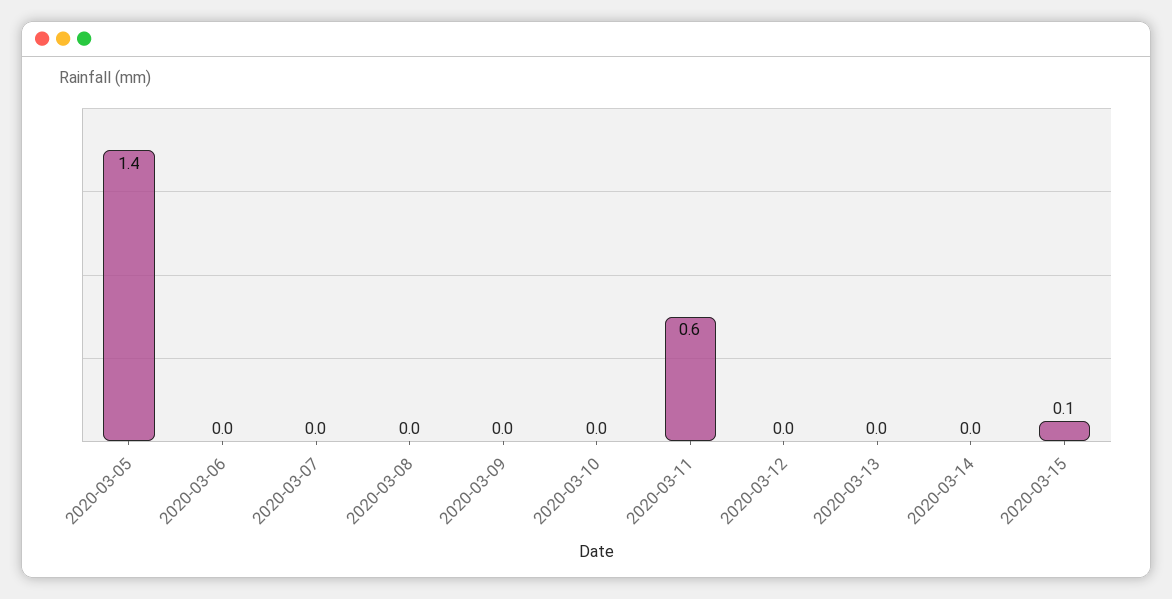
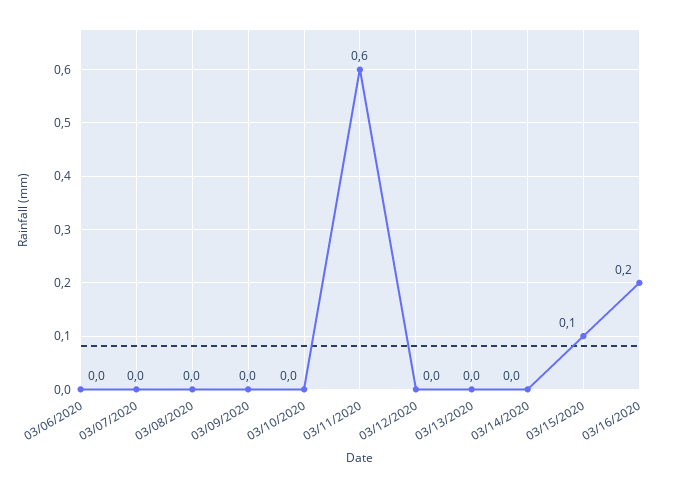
2020-03-05: 1.4 -> none
03/16/2020: none -> 0.2

